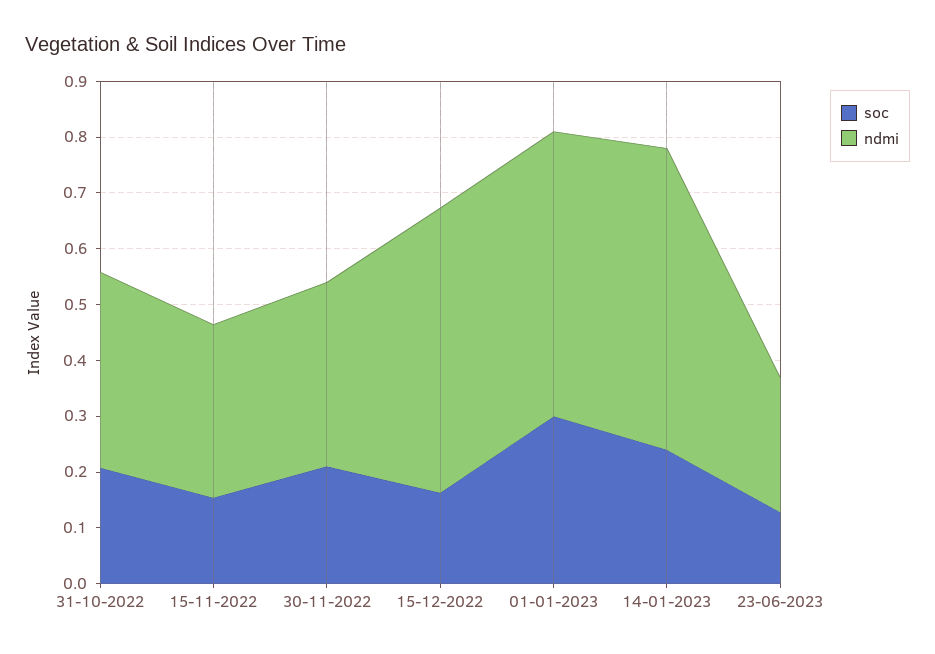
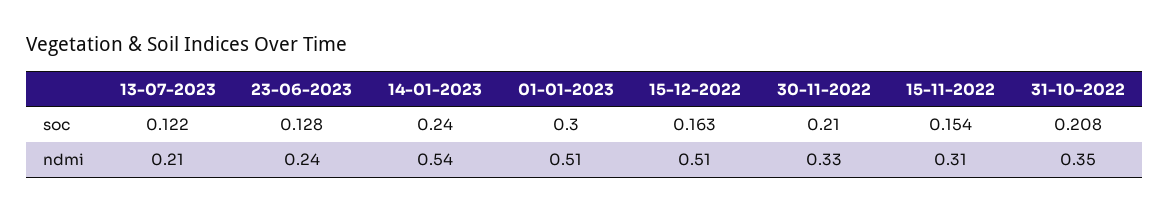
soc, 13-07-2023: none -> 0.122
ndmi, 13-07-2023: none -> 0.21

